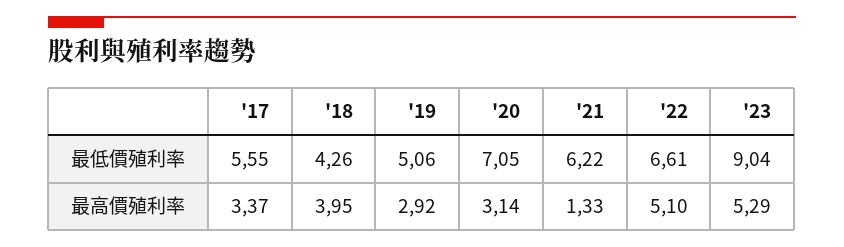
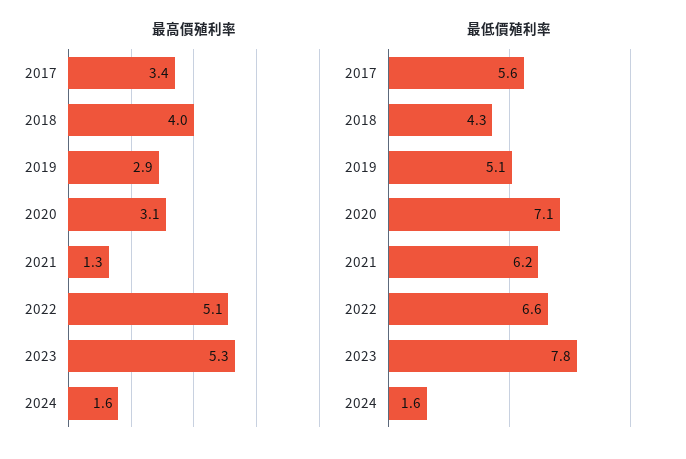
最低價殖利率, '23: 9.04 -> 7.8
最高價殖利率, 2024: none -> 1.6
最低價殖利率, 2024: none -> 1.6

